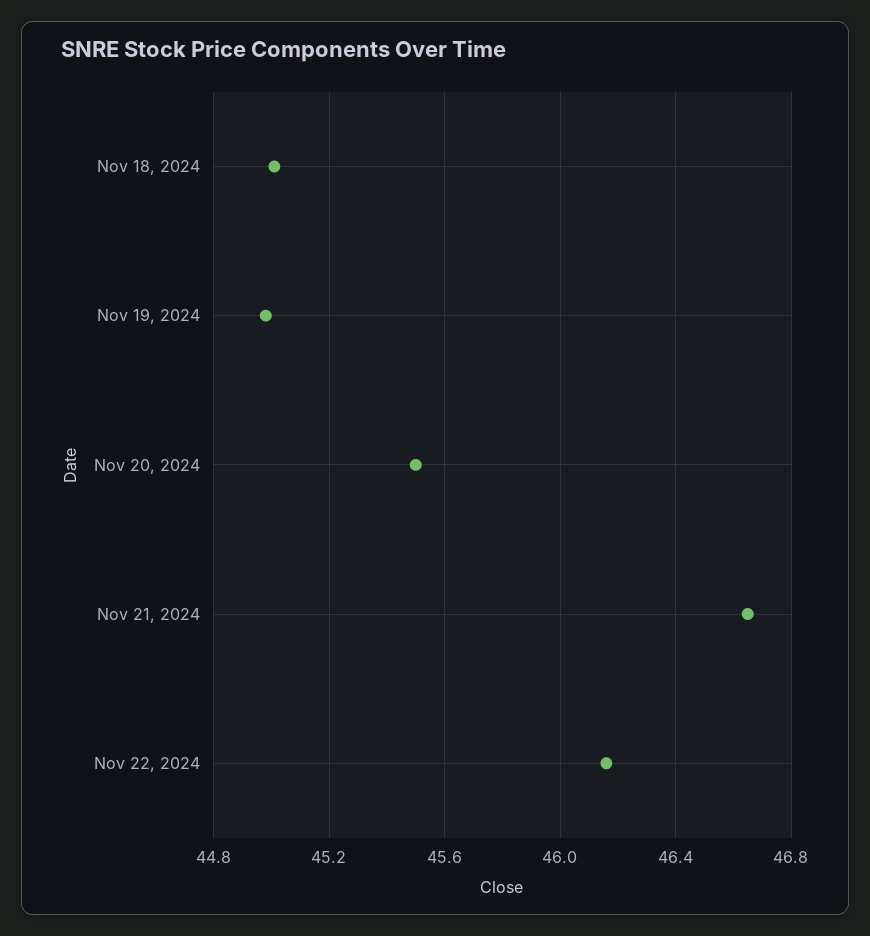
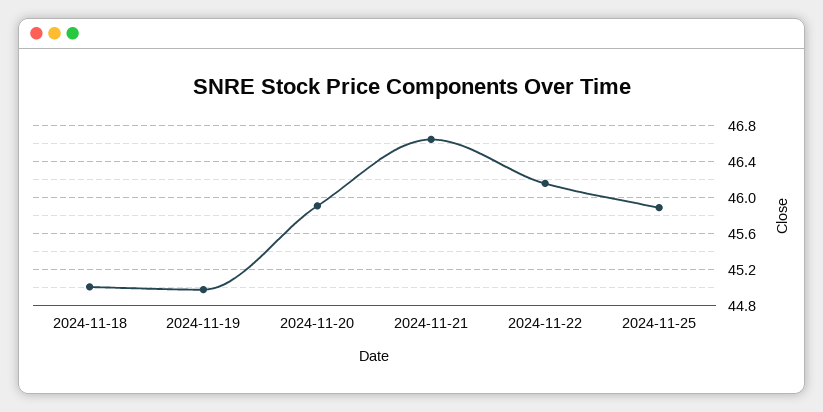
Nov 20, 2024: 45.5 -> 45.9
2024-11-25: none -> 45.9

